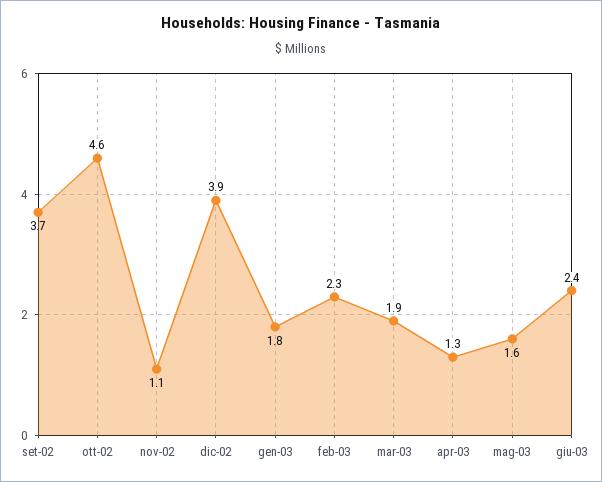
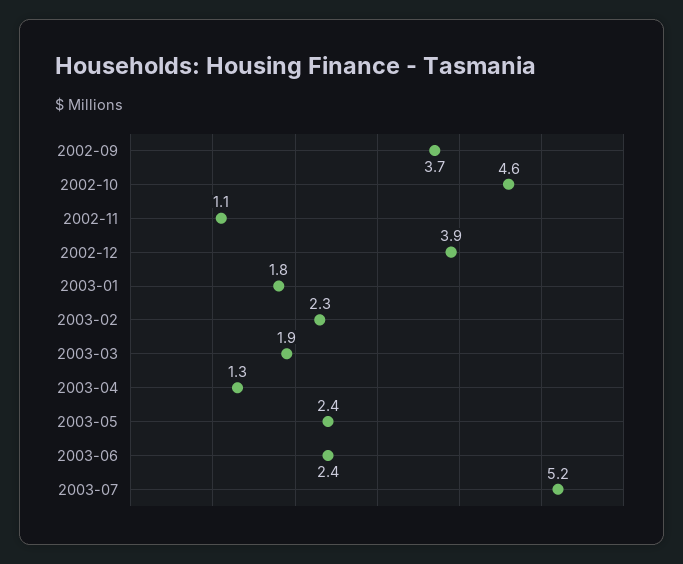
mag-03: 1.6 -> 2.4
2003-07: none -> 5.2

